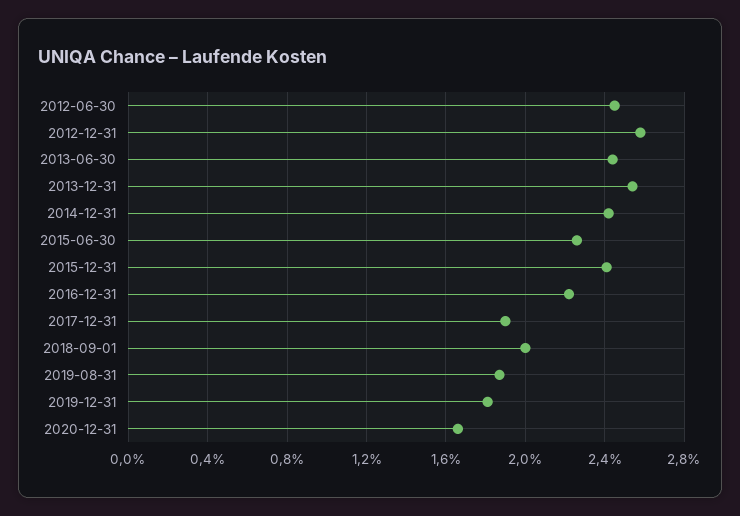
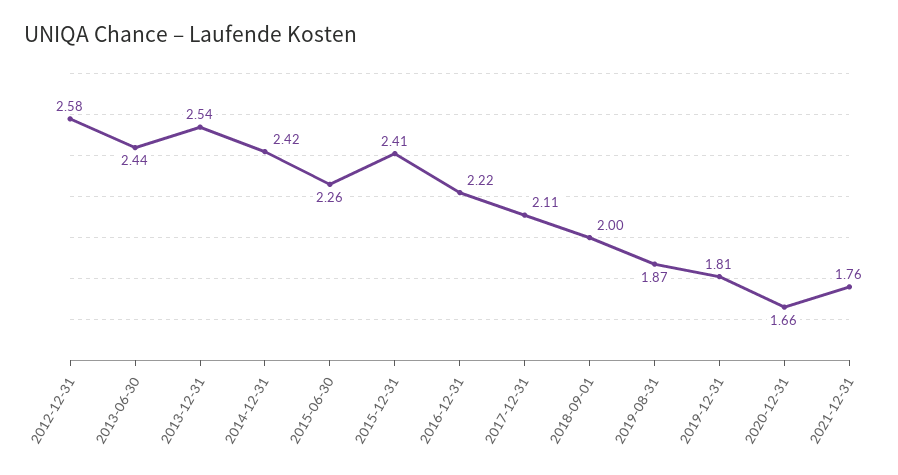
2012-06-30: 2.45 -> none
2017-12-31: 1.9 -> 2.11
2021-12-31: none -> 1.76

